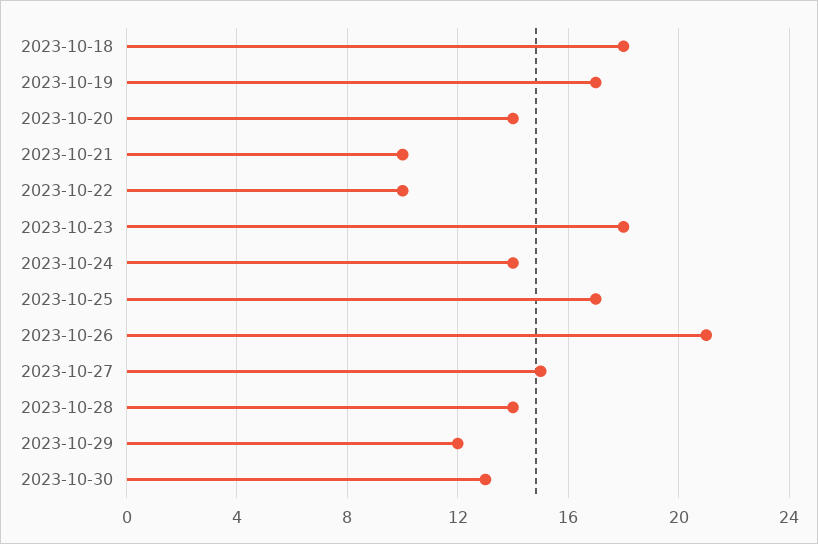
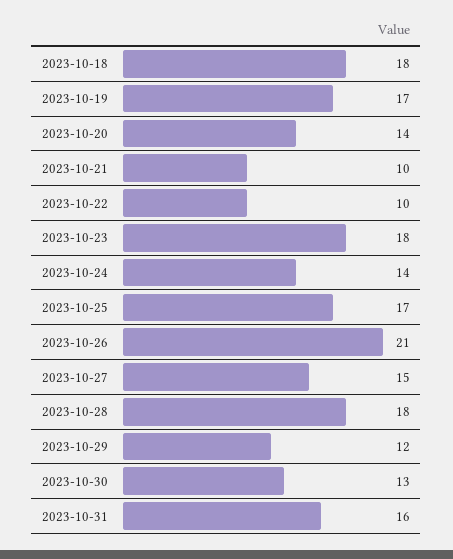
2023-10-28: 14 -> 18
2023-10-31: none -> 16

